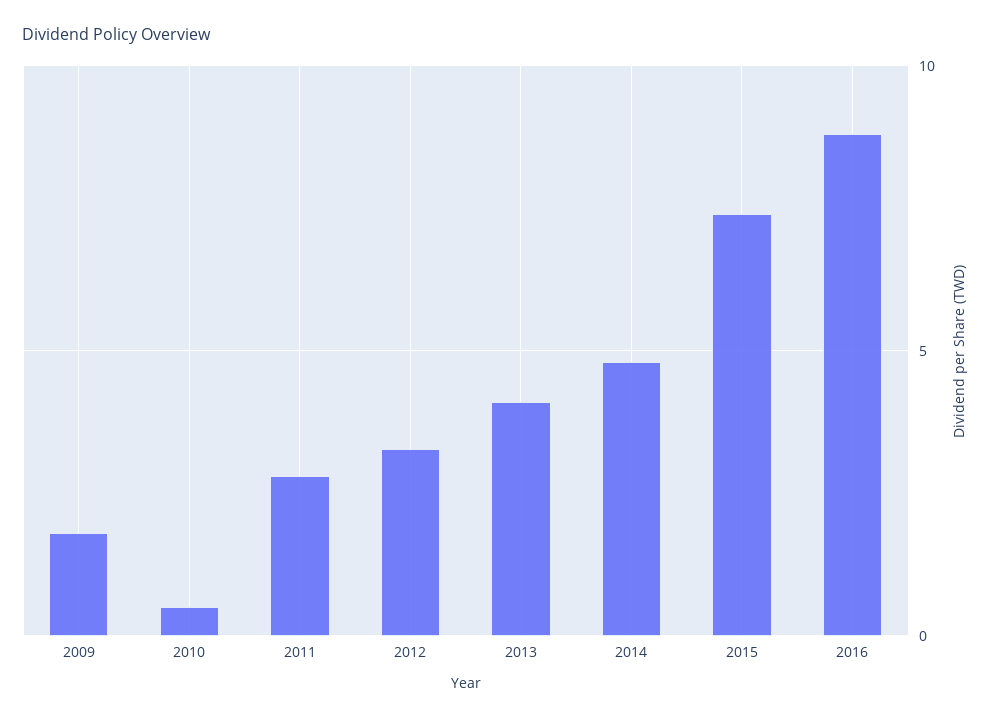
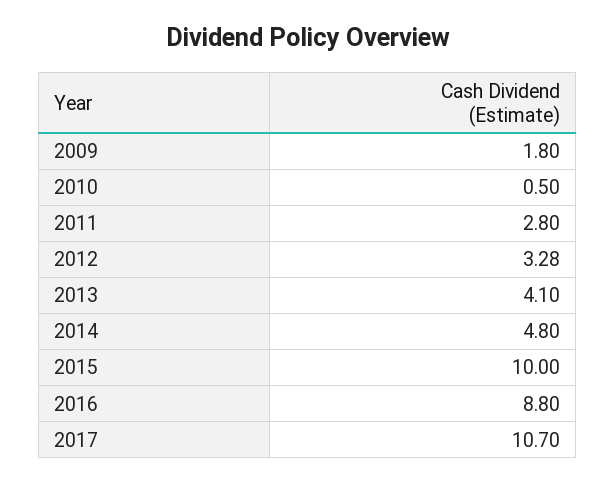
2015: 7.5 -> 10
2017: none -> 10.7

